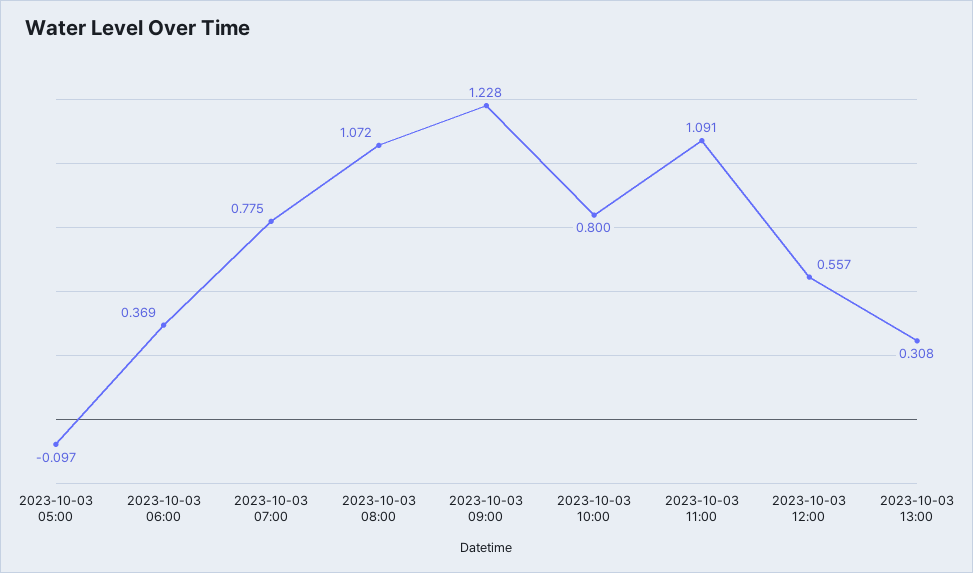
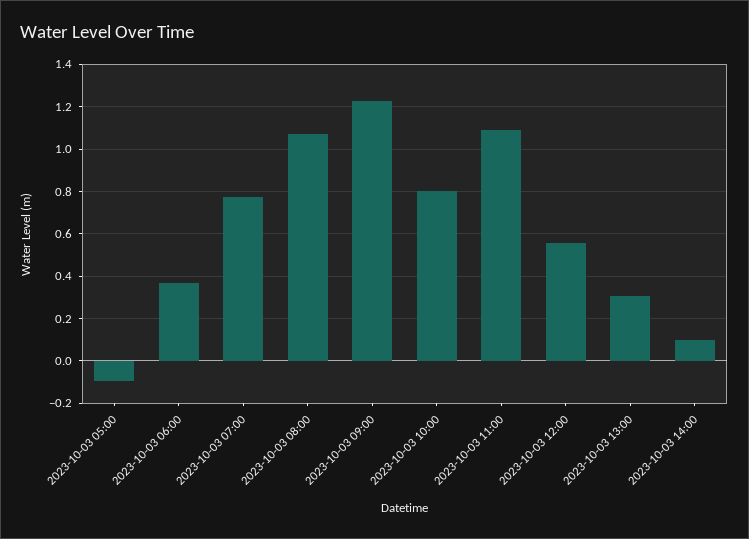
2023-10-03 14:00: none -> 0.1

